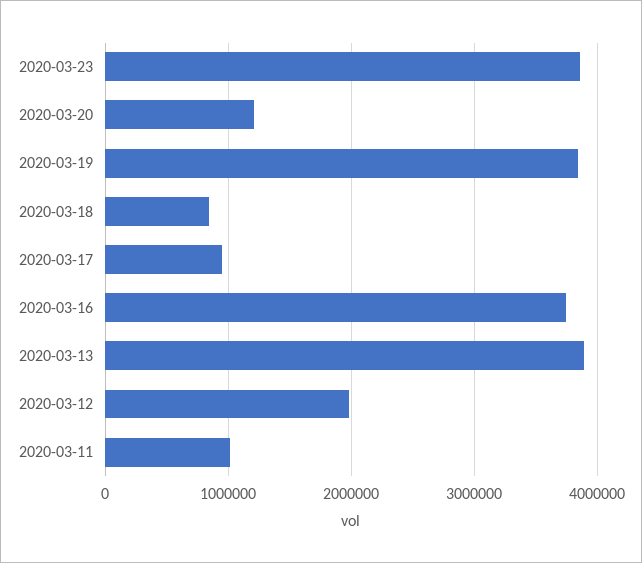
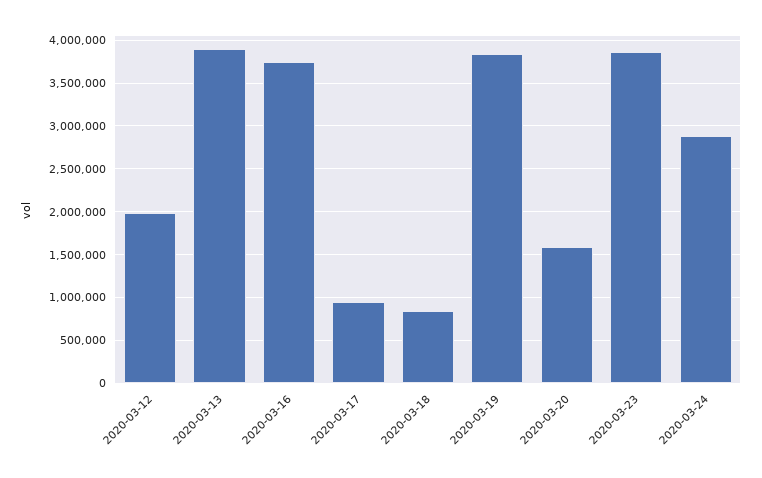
2020-03-20: 1200000 -> 1600000
2020-03-11: 1000000 -> none
2020-03-24: none -> 2900000

